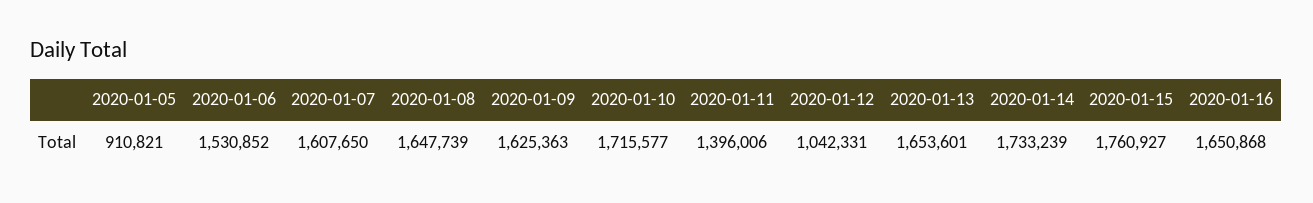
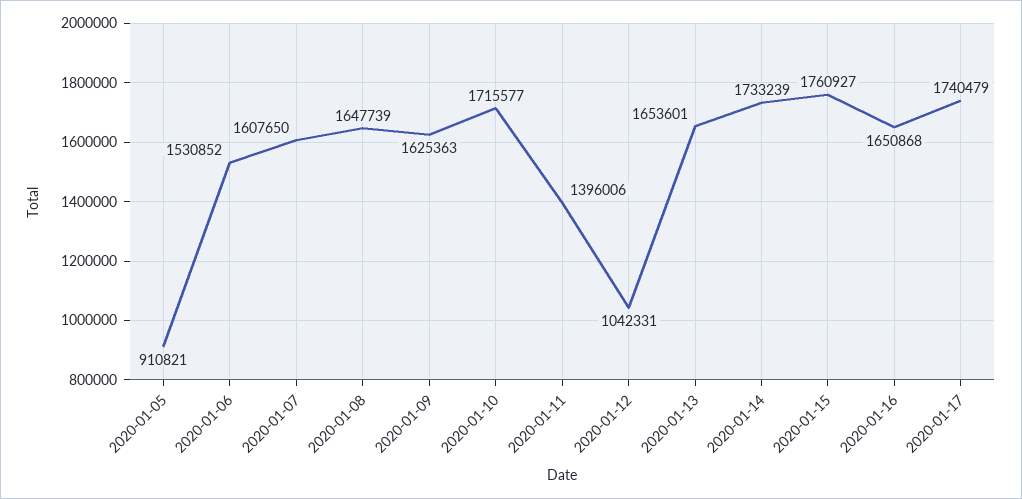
2020-01-17: none -> 1740479

